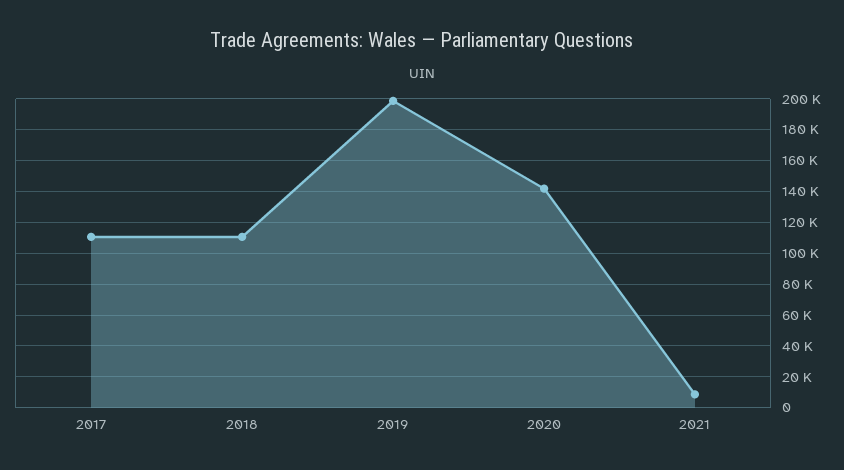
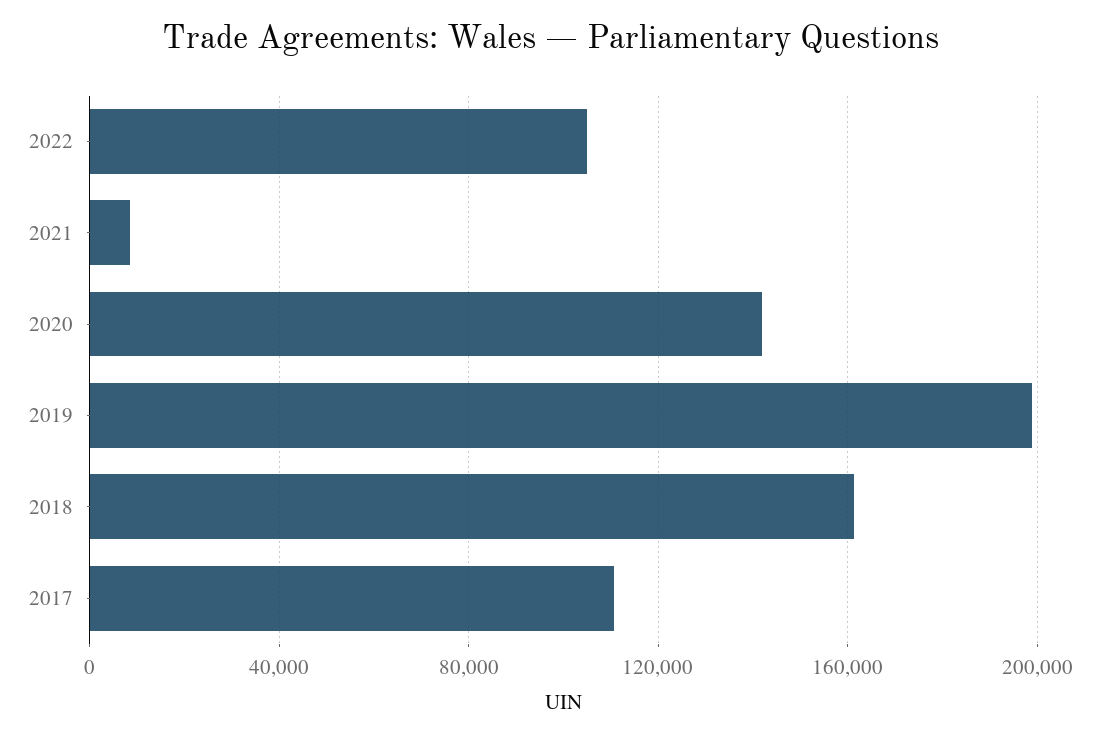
2018: 110000 -> 160000
2022: none -> 105000

